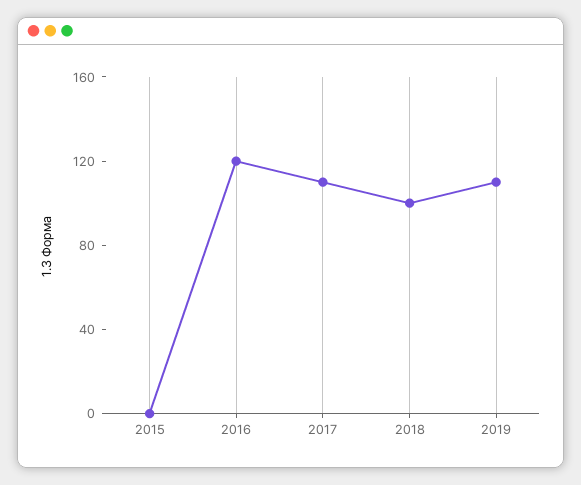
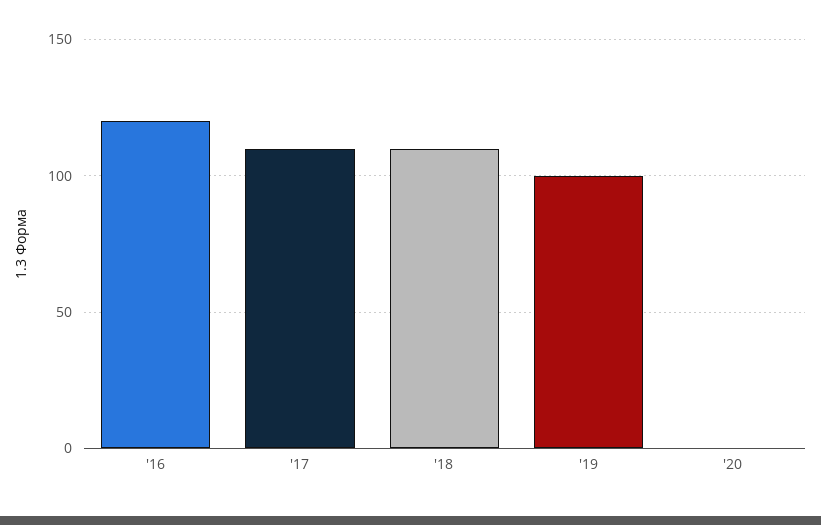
2015: 0 -> none
2018: 100 -> 110
2019: 110 -> 100
'20: none -> 0

